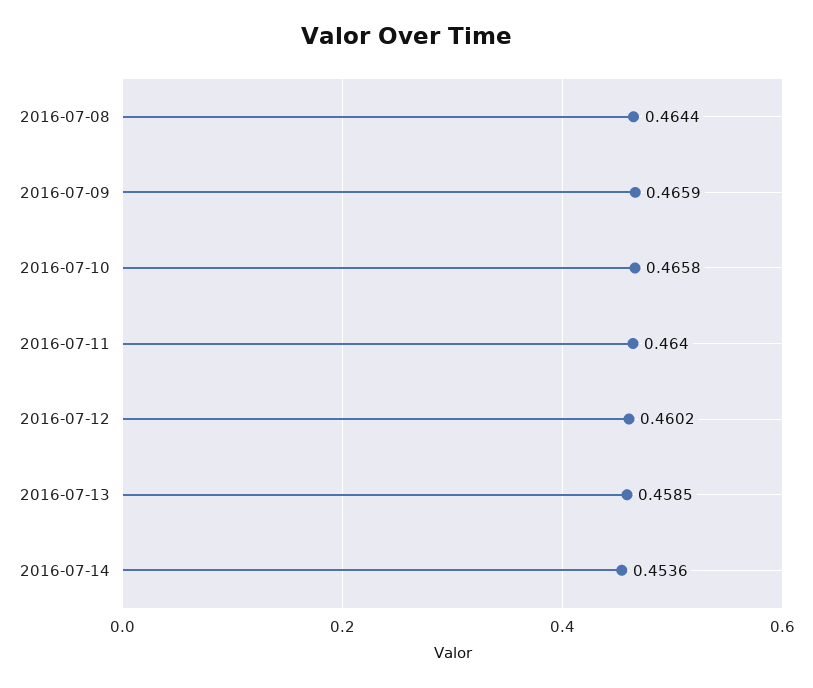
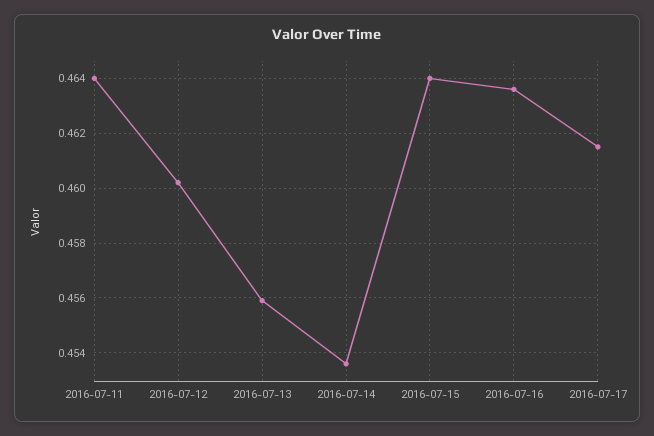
2016-07-08: 0.4644 -> none
2016-07-09: 0.4659 -> none
2016-07-10: 0.4658 -> none
2016-07-13: 0.4585 -> 0.456
2016-07-15: none -> 0.464
2016-07-16: none -> 0.4635
2016-07-17: none -> 0.4615

